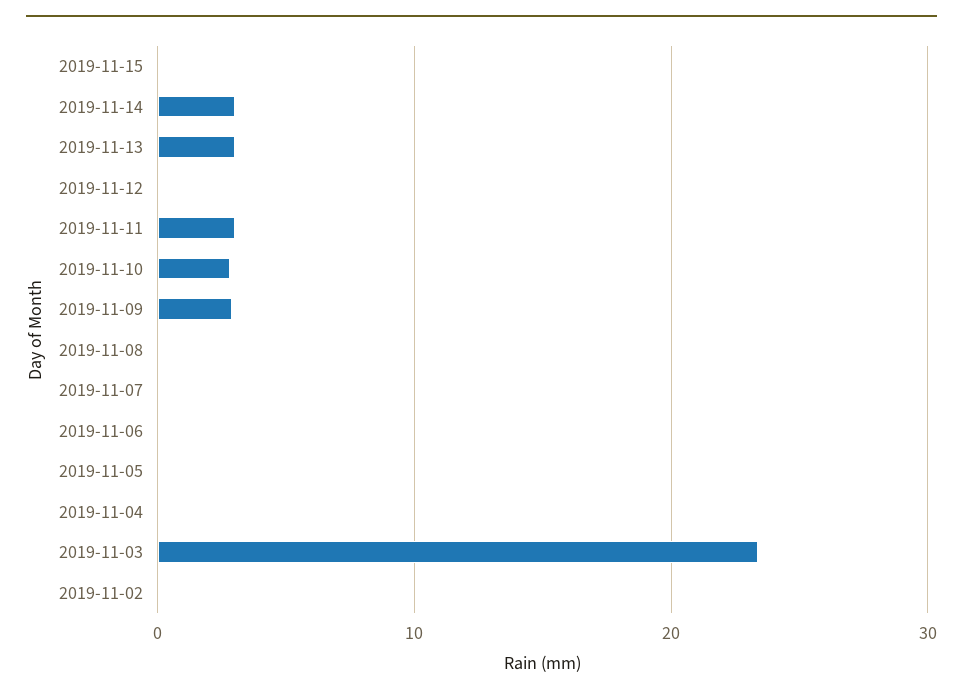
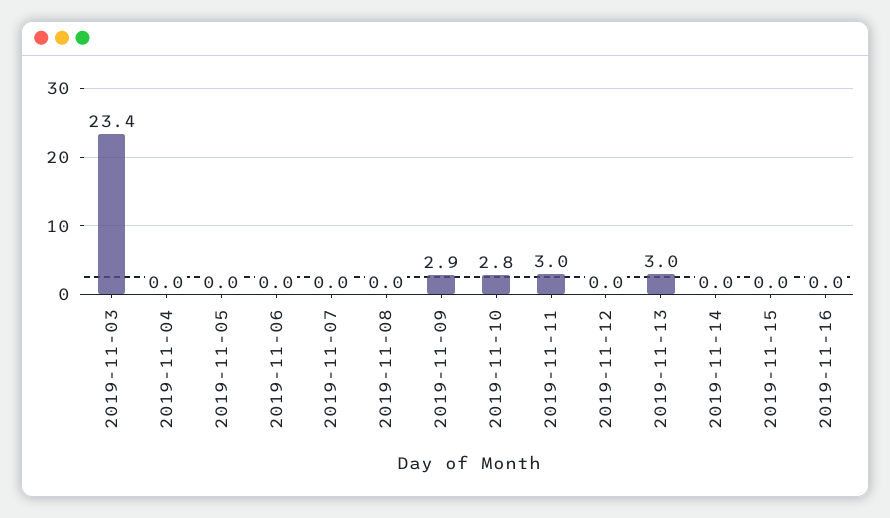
2019-11-14: 3 -> 0
2019-11-02: 0 -> none
2019-11-16: none -> 0

